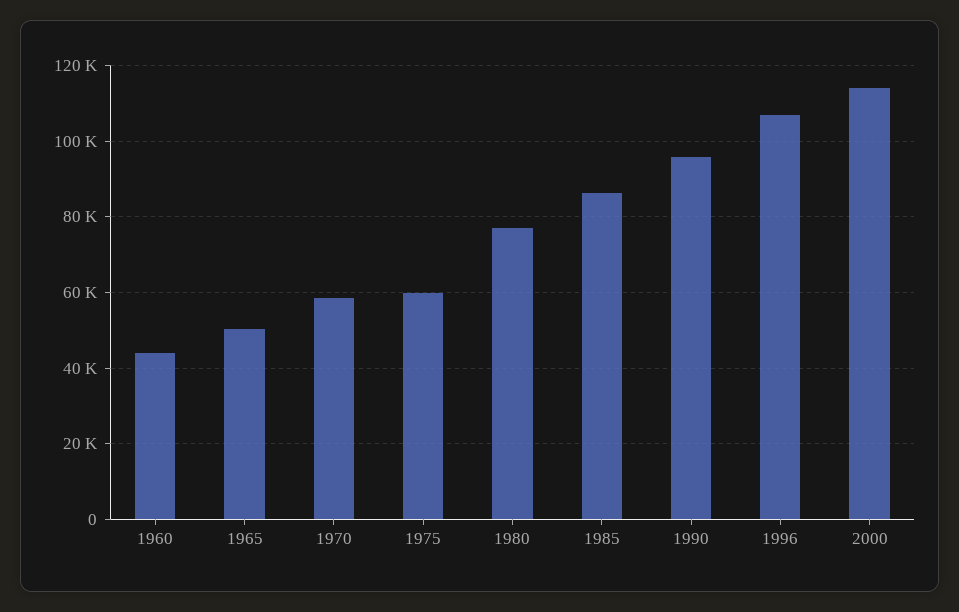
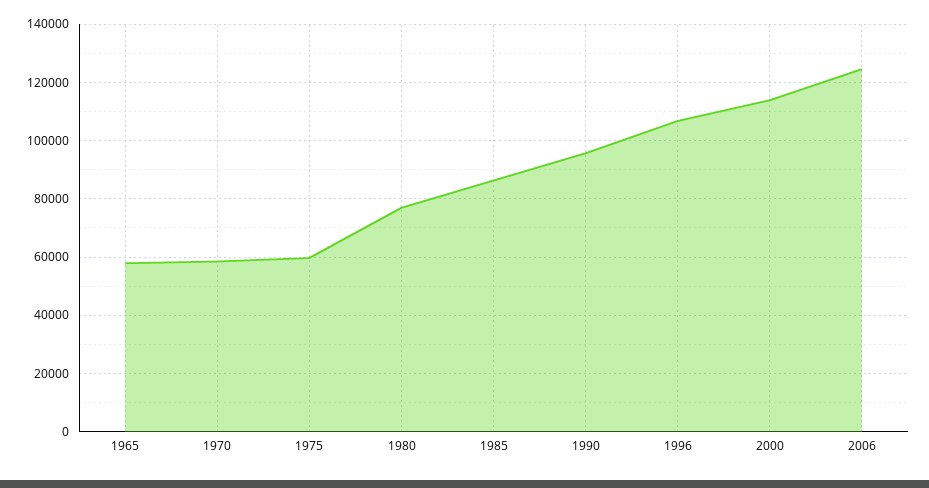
1960: 44000 -> none
1965: 50000 -> 57500
2006: none -> 125000

